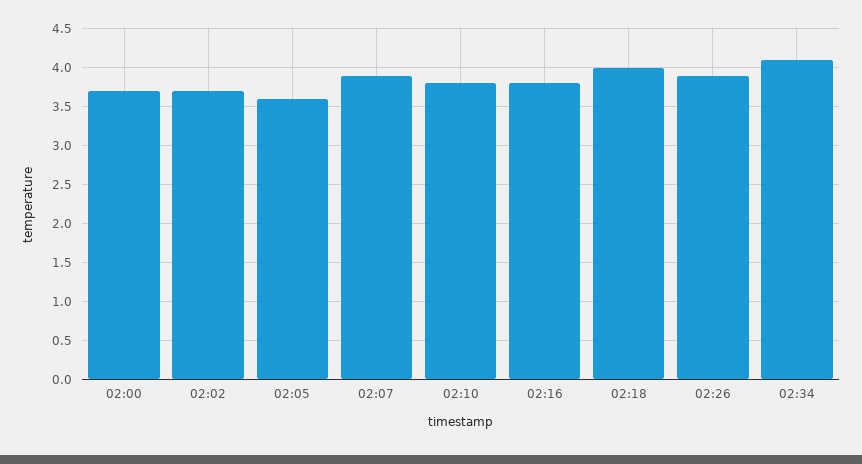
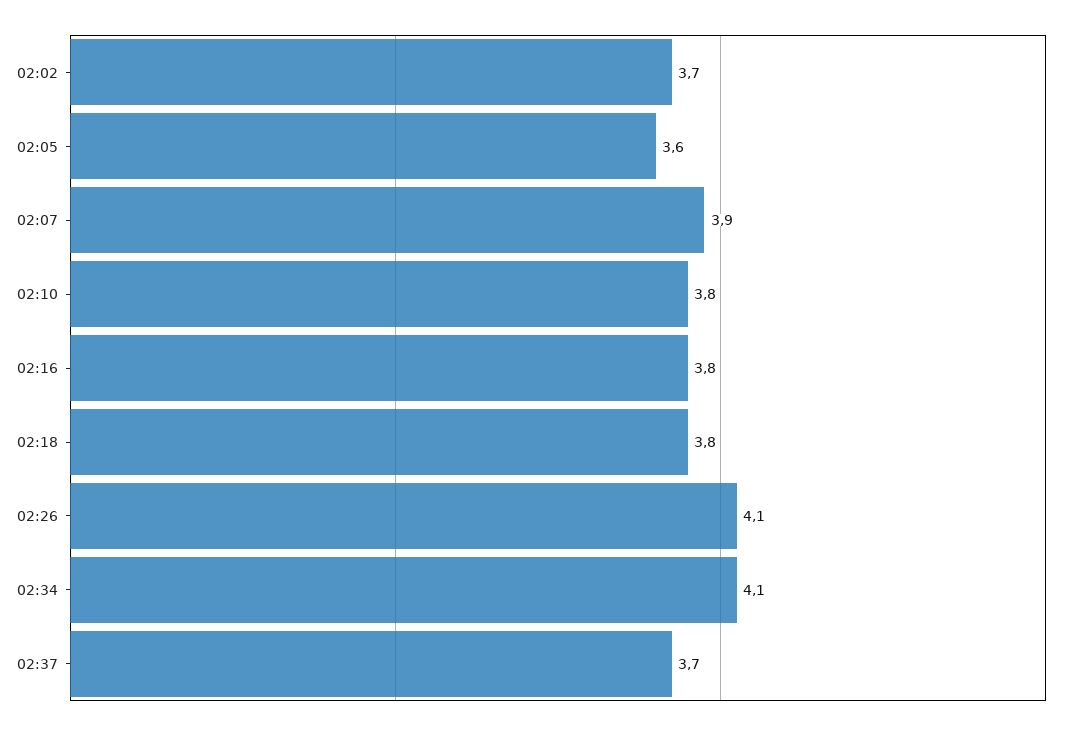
02:00: 3.7 -> none
02:18: 4 -> 3.8
02:26: 3.9 -> 4.1
02:37: none -> 3.7

